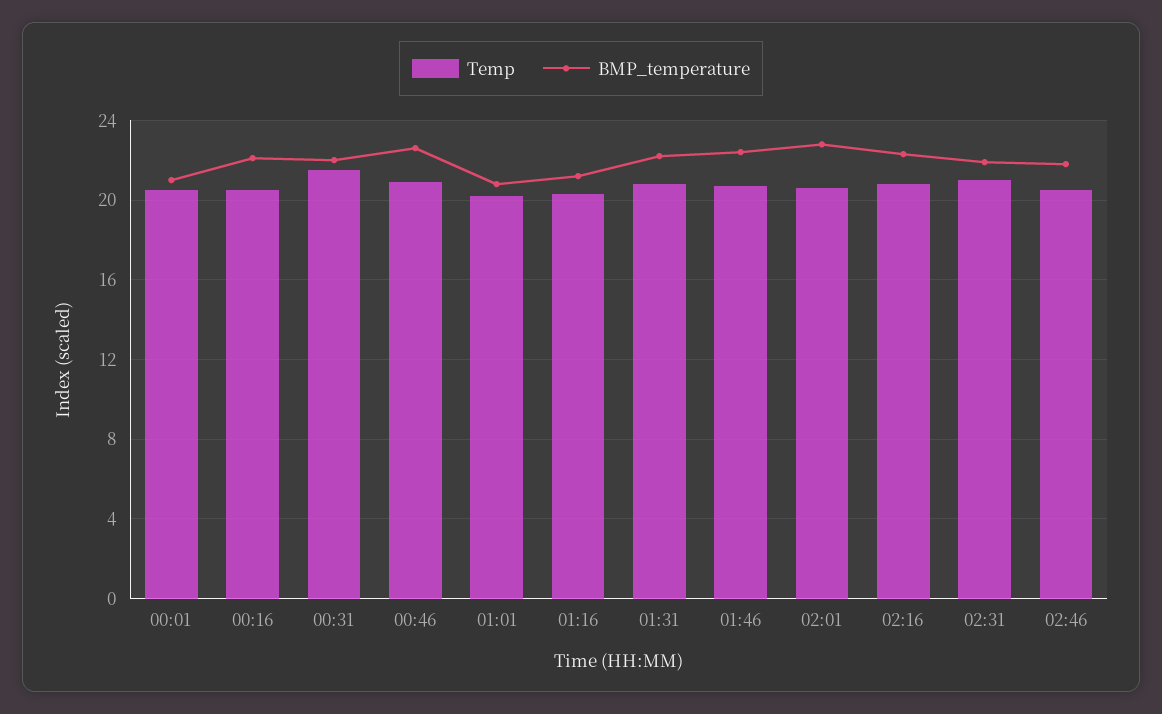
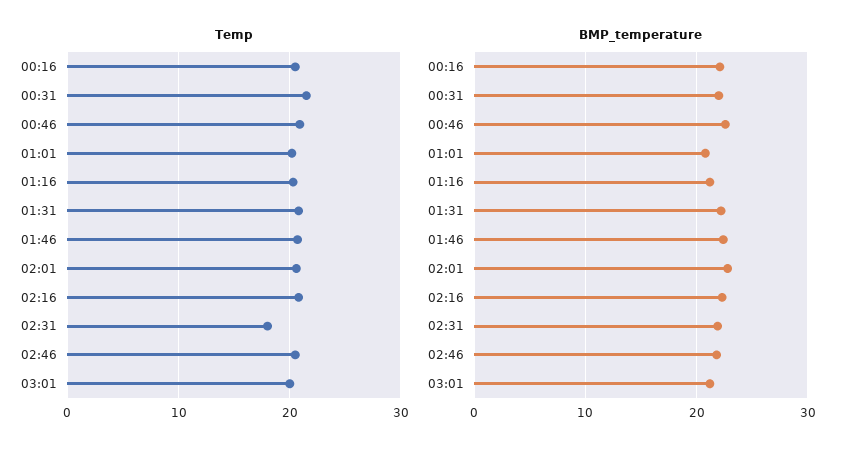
Temp, 00:01: 20.5 -> none
BMP_temperature, 00:01: 21 -> none
Temp, 02:31: 21 -> 18
Temp, 03:01: none -> 20
BMP_temperature, 03:01: none -> 21

